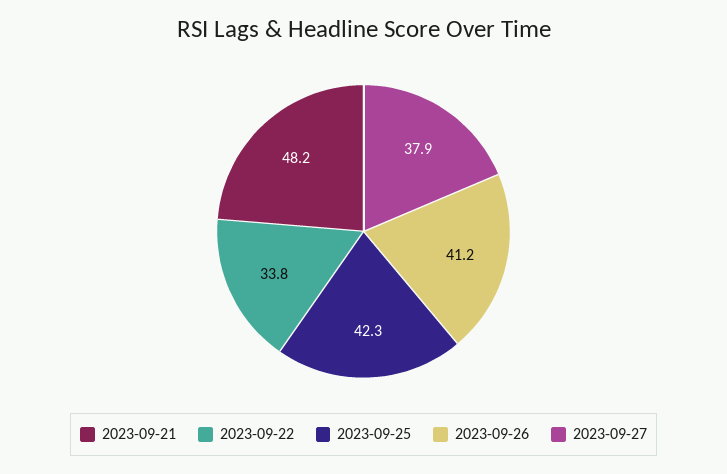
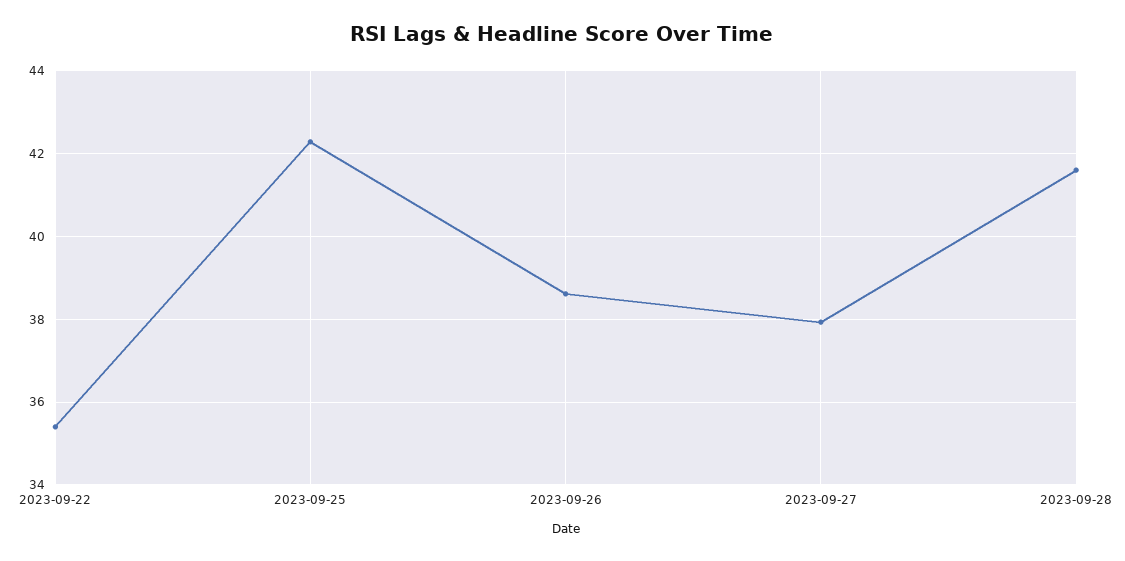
2023-09-21: 48.2 -> none
2023-09-22: 33.8 -> 35.4
2023-09-26: 41.2 -> 38.6
2023-09-28: none -> 41.6

